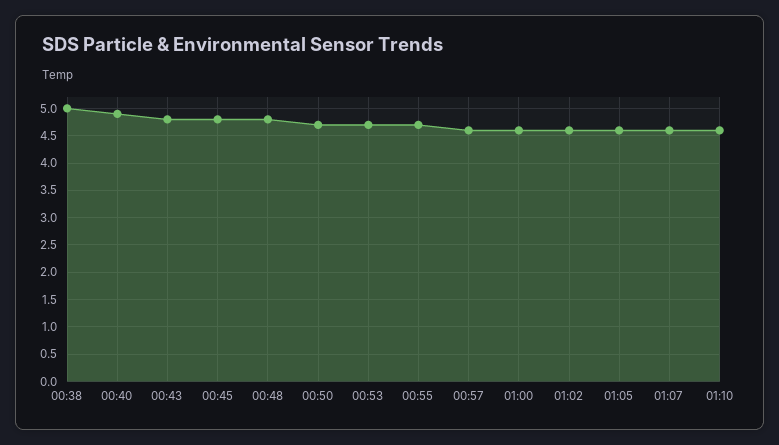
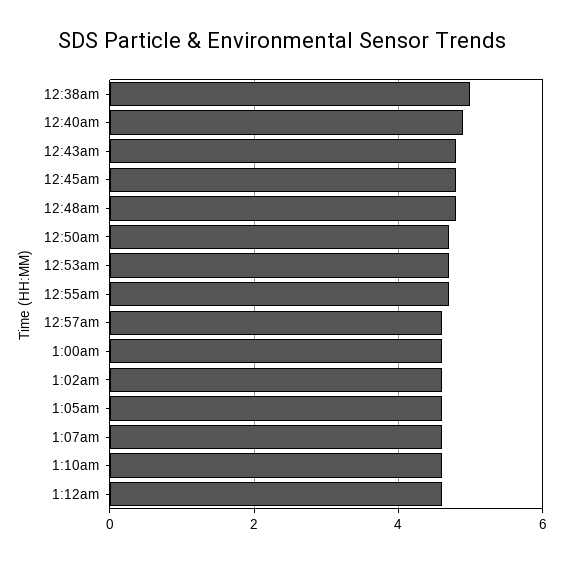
1:12am: none -> 4.5

